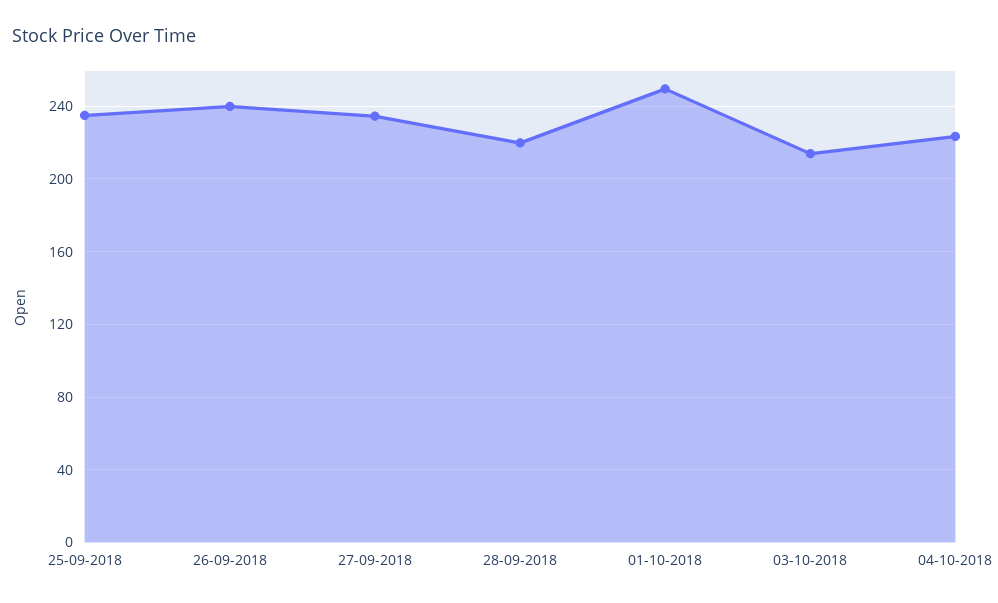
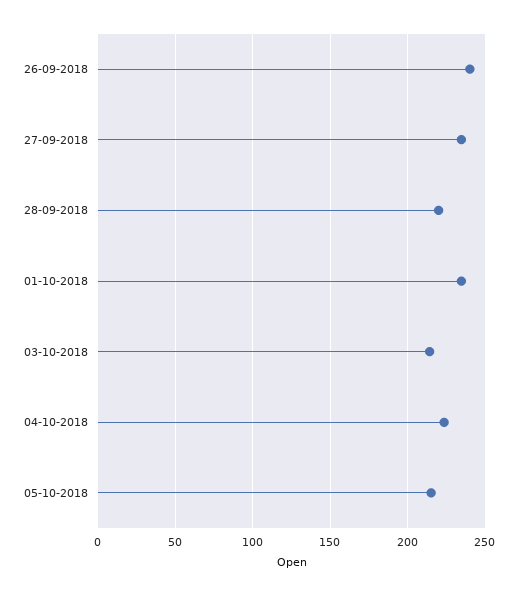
25-09-2018: 235 -> none
01-10-2018: 250 -> 235
05-10-2018: none -> 215

